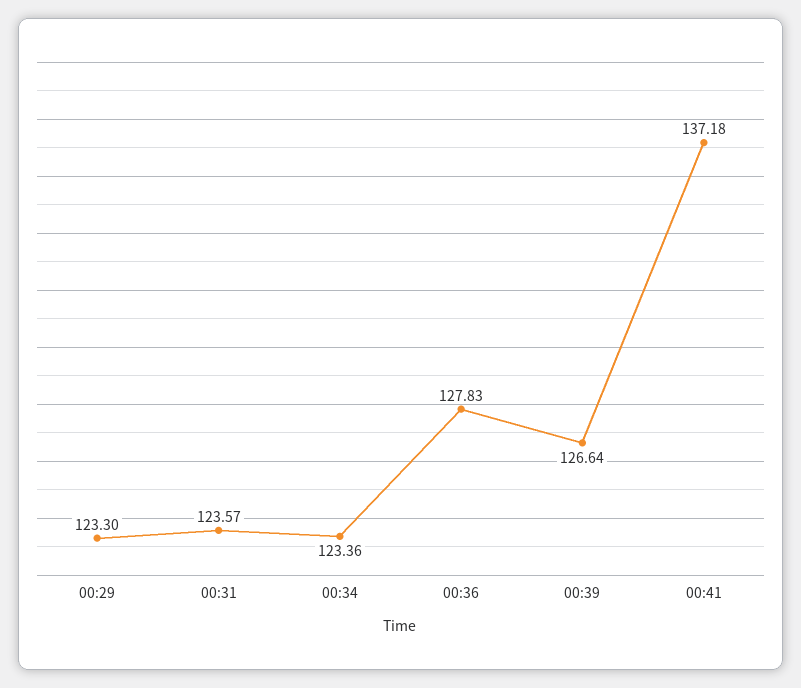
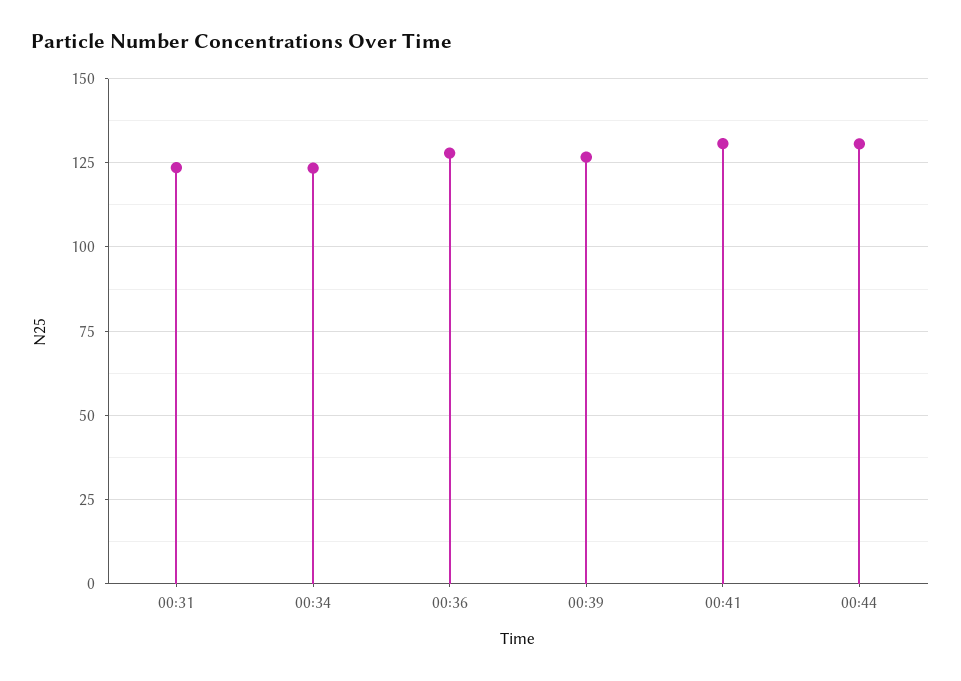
00:29: 123.3 -> none
00:41: 137.18 -> 130
00:44: none -> 130

